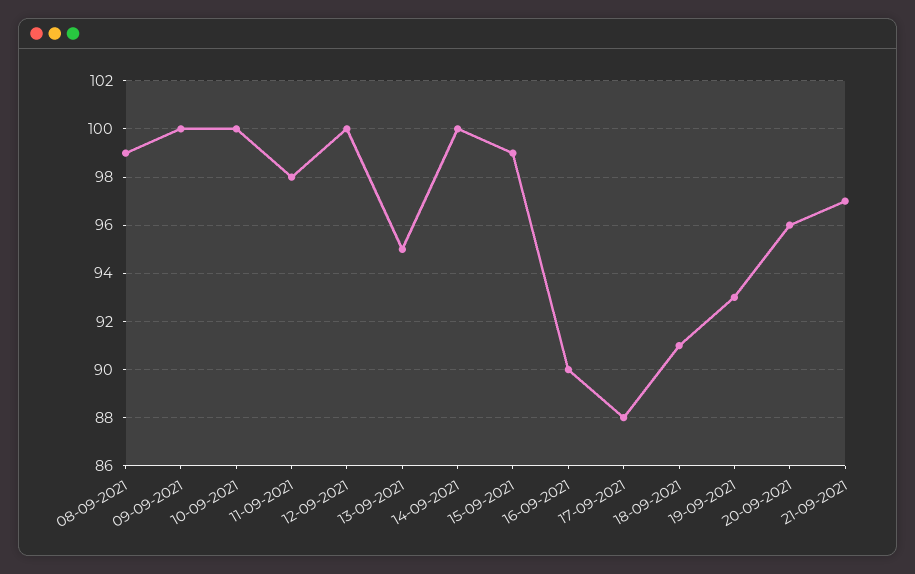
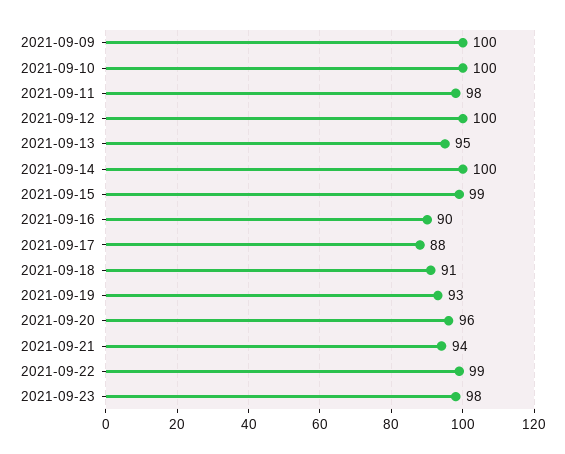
08-09-2021: 99 -> none
21-09-2021: 97 -> 94
2021-09-22: none -> 99
2021-09-23: none -> 98

